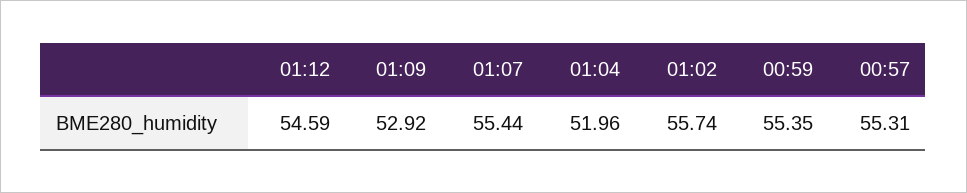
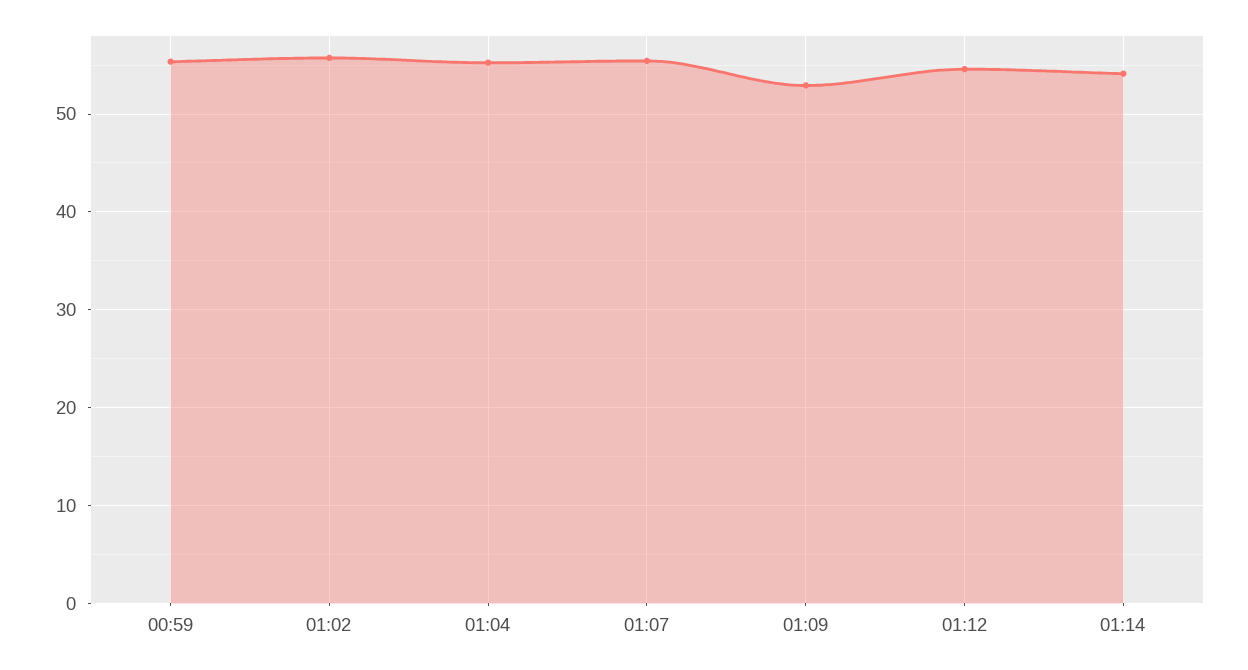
01:04: 51.96 -> 55
00:57: 55.31 -> none
01:14: none -> 54

